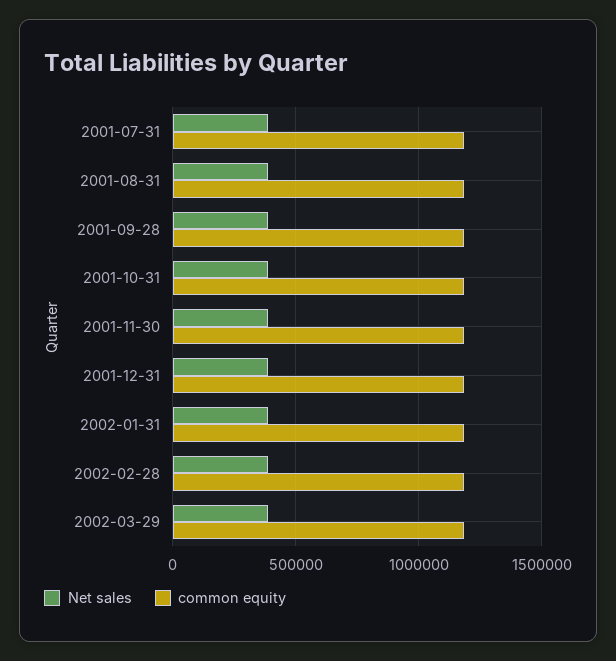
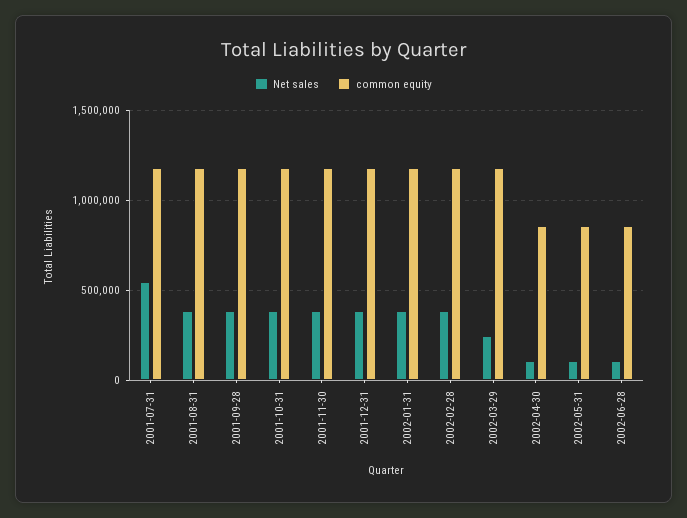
Net sales, 2001-07-31: 400000 -> 550000
Net sales, 2002-03-29: 400000 -> 250000
Net sales, 2002-04-30: none -> 100000
common equity, 2002-04-30: none -> 850000
Net sales, 2002-05-31: none -> 100000
common equity, 2002-05-31: none -> 850000
Net sales, 2002-06-28: none -> 100000
common equity, 2002-06-28: none -> 850000

